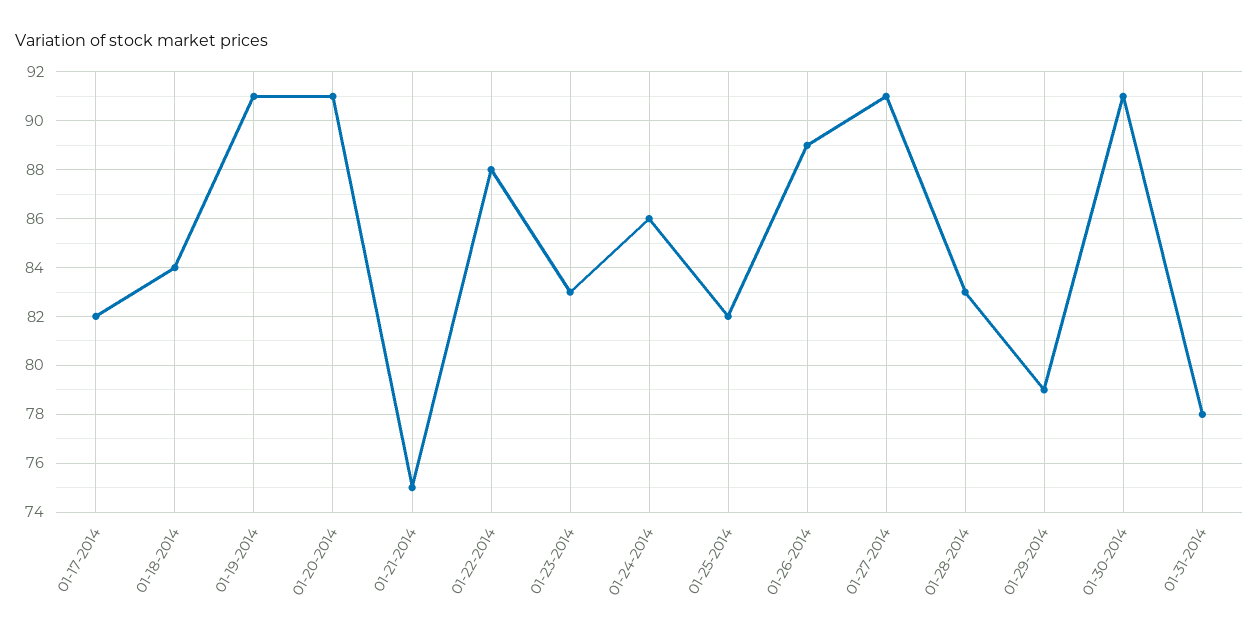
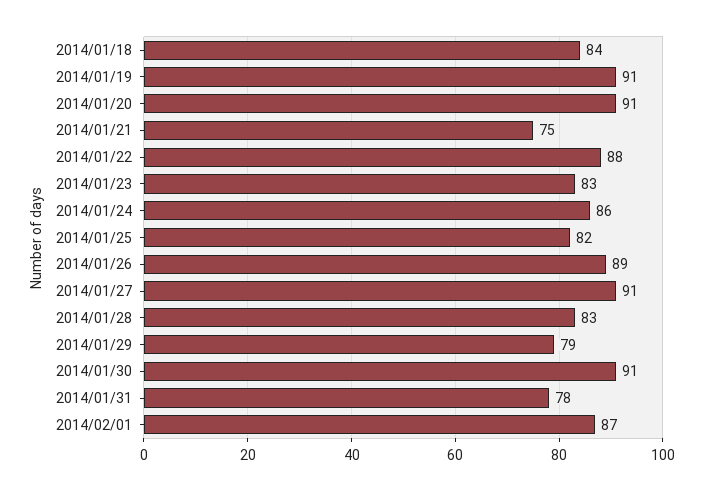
01-17-2014: 82 -> none
2014/02/01: none -> 87

